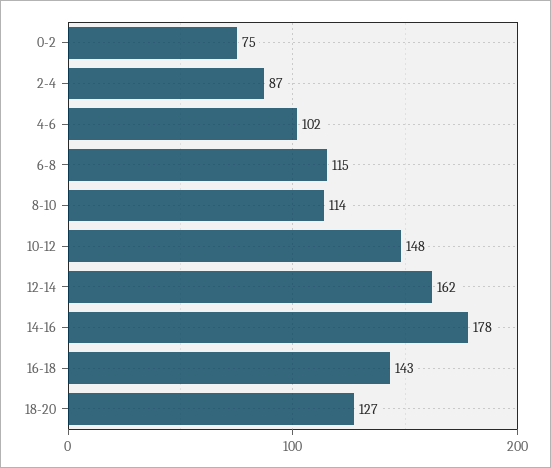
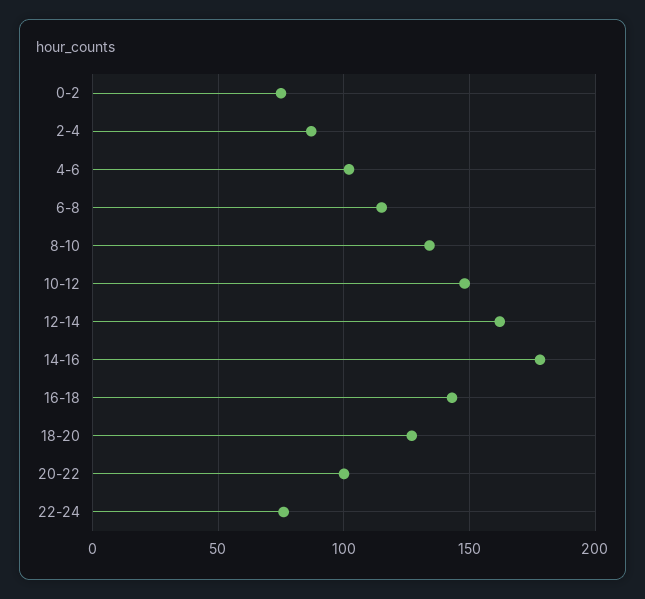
8-10: 114 -> 135
20-22: none -> 100
22-24: none -> 75

